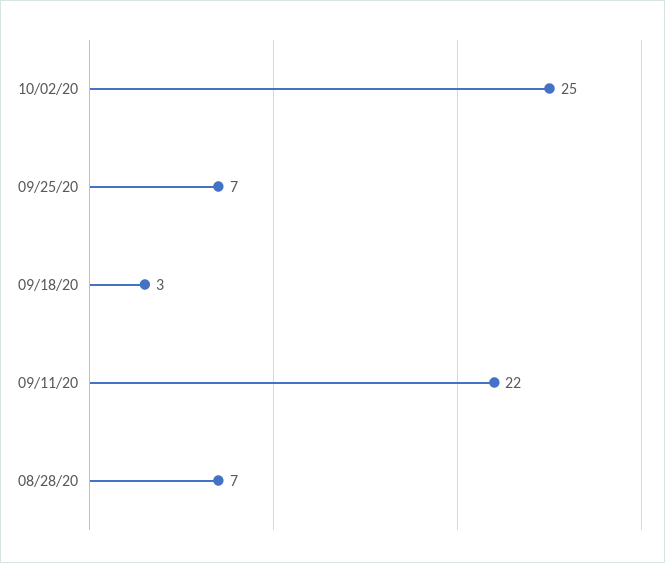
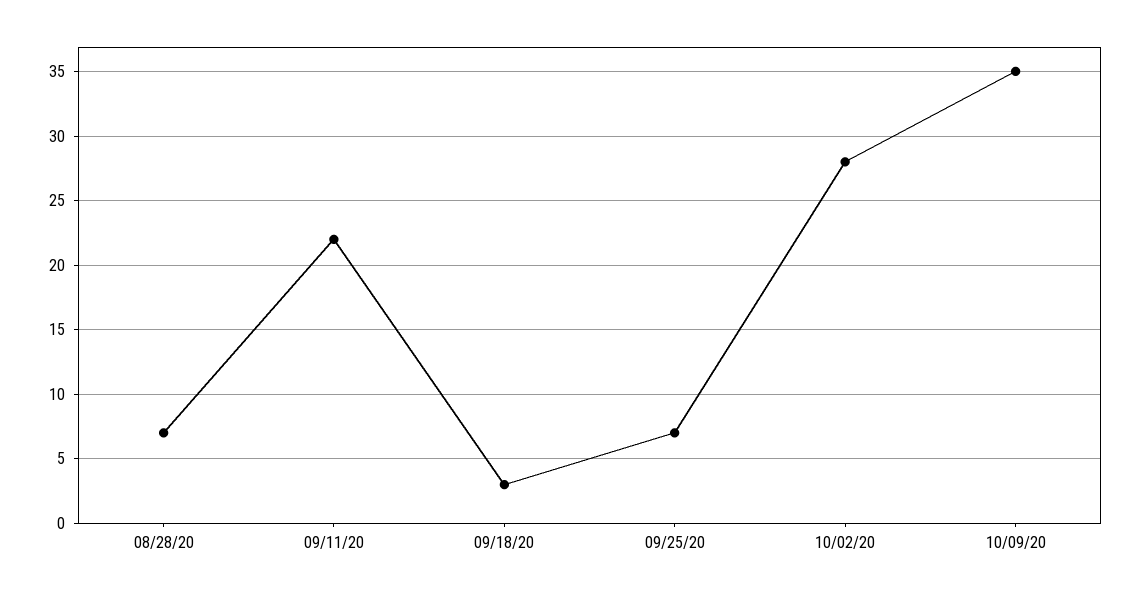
10/02/20: 25 -> 28
10/09/20: none -> 35

